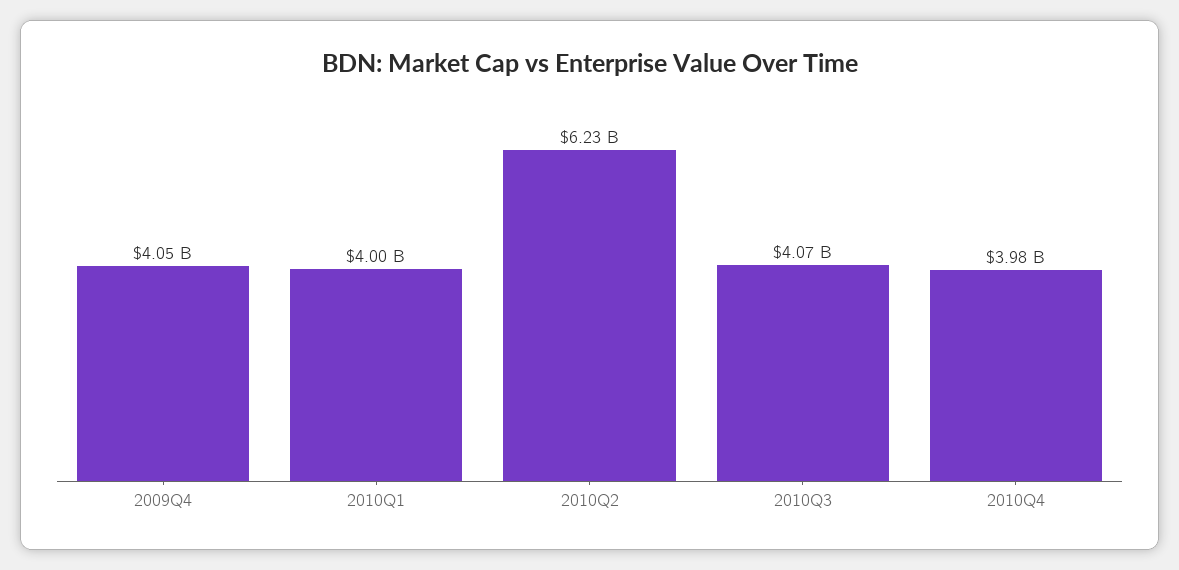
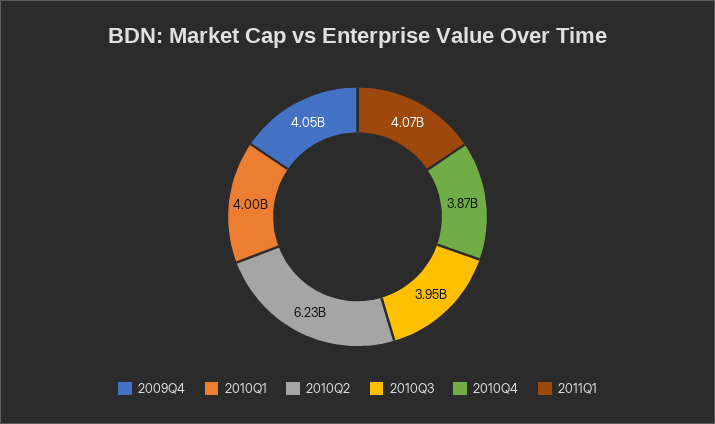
2010Q3: 4070000000 -> 3950000000
2010Q4: 3980000000 -> 3870000000
2011Q1: none -> 4070000000

